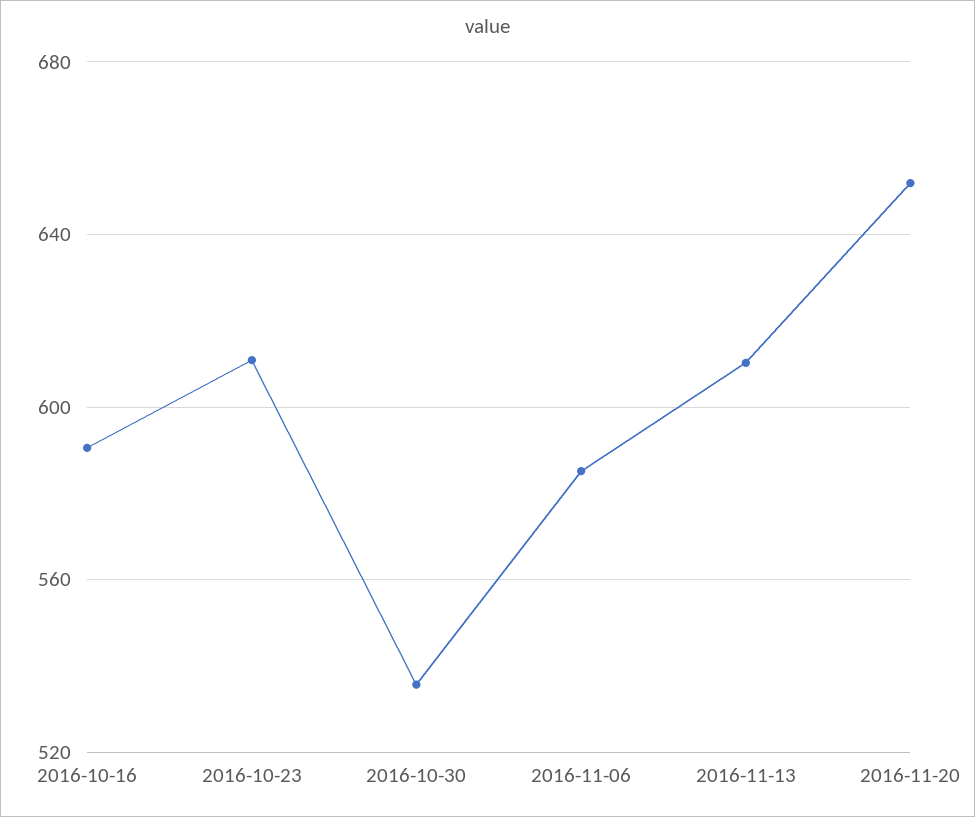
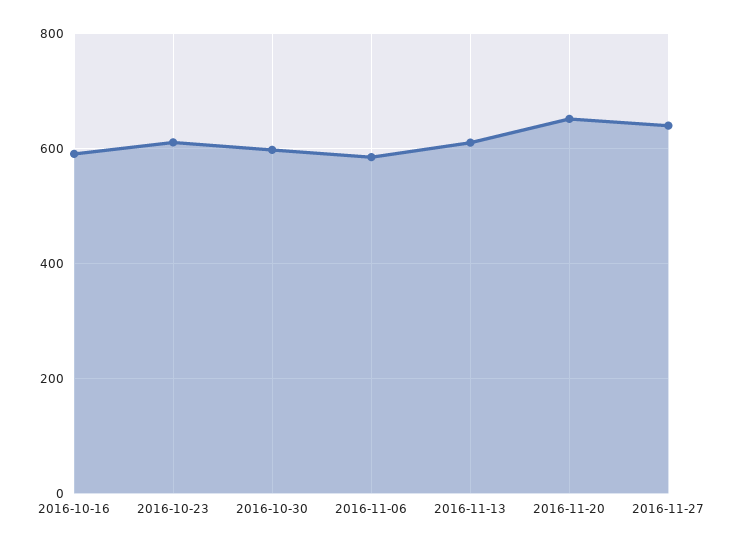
2016-10-30: 535 -> 600
2016-11-27: none -> 640

